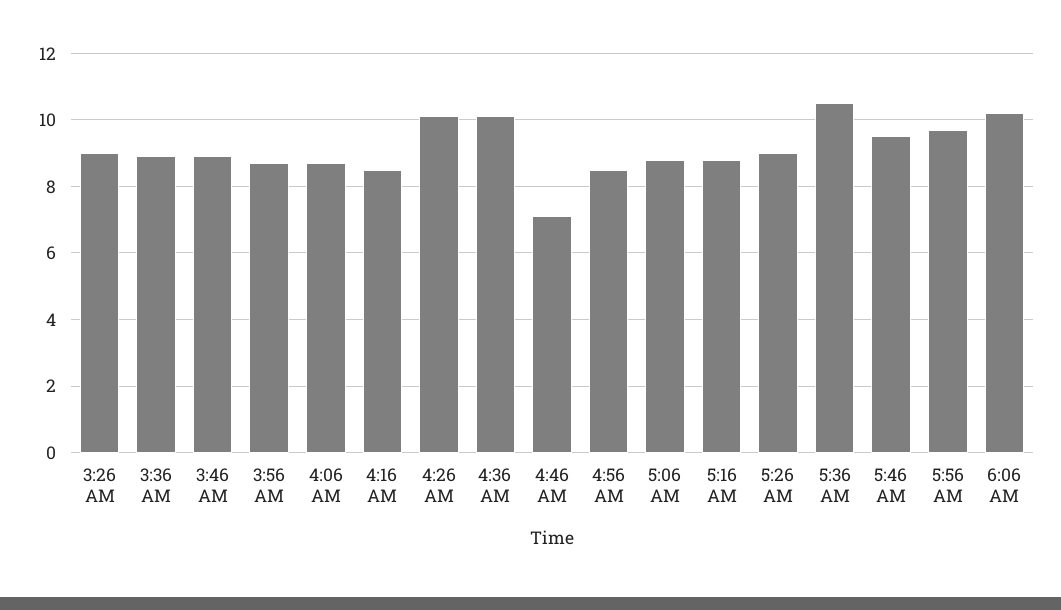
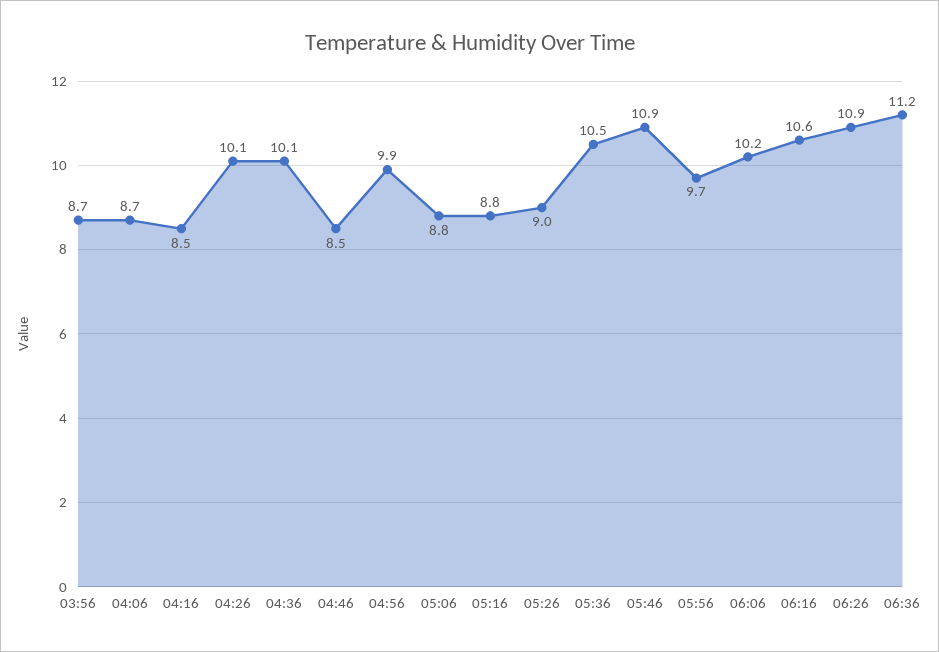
3:26 AM: 9 -> none
3:36 AM: 9 -> none
3:46 AM: 9 -> none
4:46 AM: 7 -> 8.5
4:56 AM: 8.5 -> 9.9
5:46 AM: 9.5 -> 10.9
06:16: none -> 10.6
06:26: none -> 10.9
06:36: none -> 11.2

